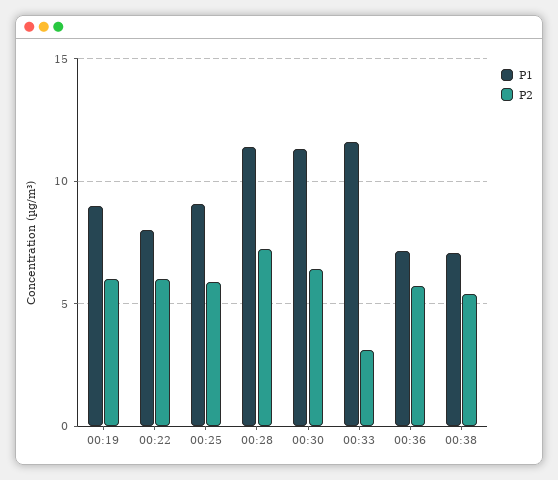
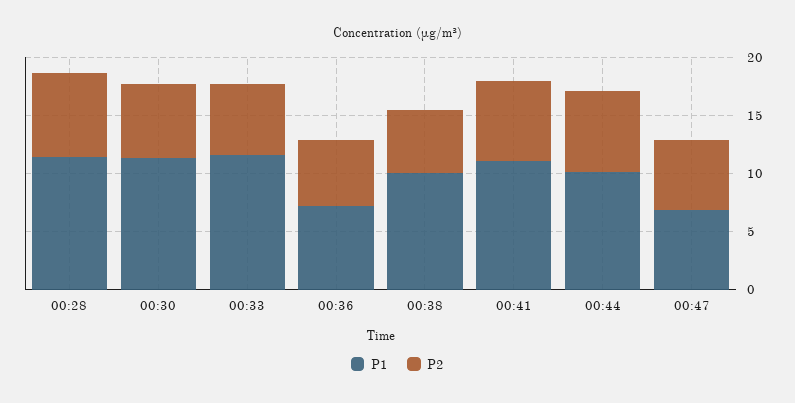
P1, 00:19: 9 -> none
P2, 00:19: 6 -> none
P1, 00:22: 8 -> none
P2, 00:22: 6 -> none
P1, 00:25: 9 -> none
P2, 00:25: 6 -> none
P2, 00:33: 3 -> 6
P1, 00:38: 7 -> 10
P1, 00:41: none -> 11
P2, 00:41: none -> 7
P1, 00:44: none -> 10
P2, 00:44: none -> 7
P1, 00:47: none -> 7
P2, 00:47: none -> 6

